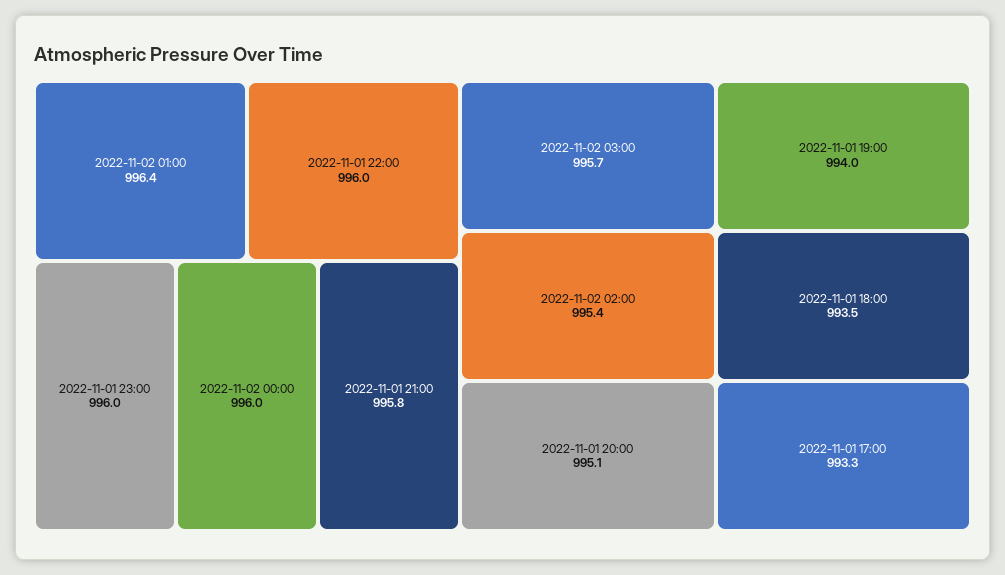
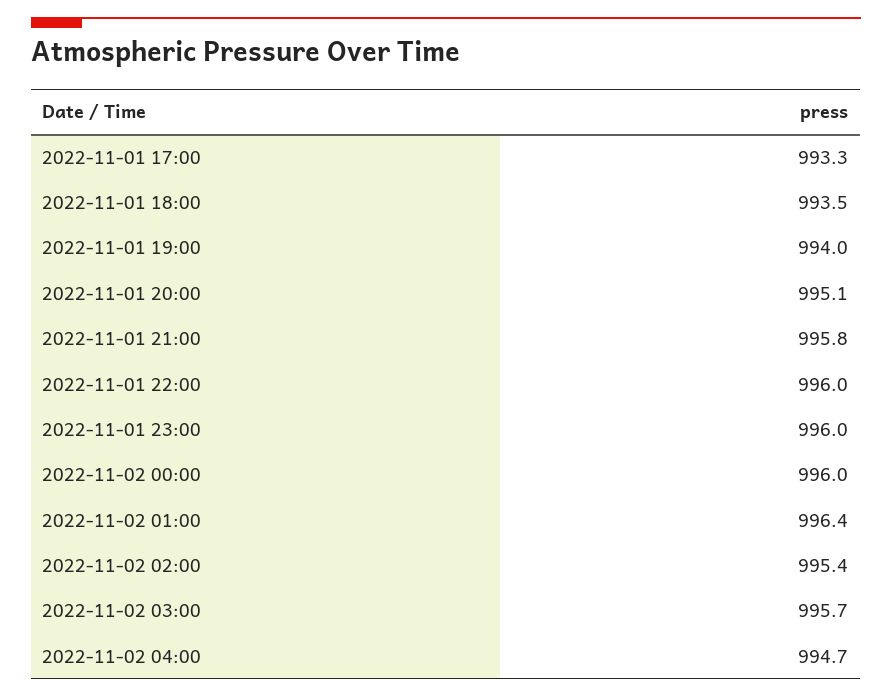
2022-11-02 04:00: none -> 994.7

